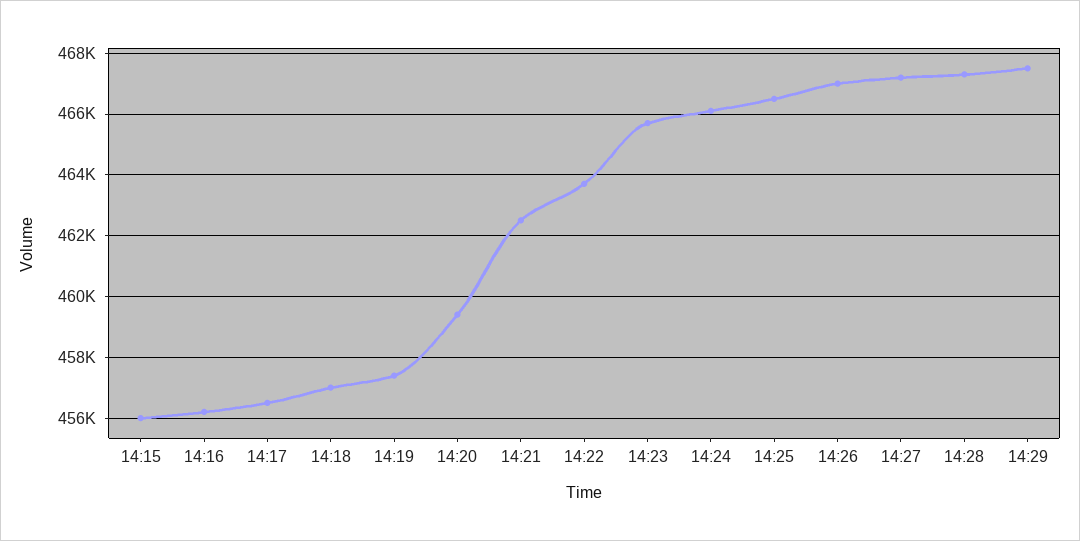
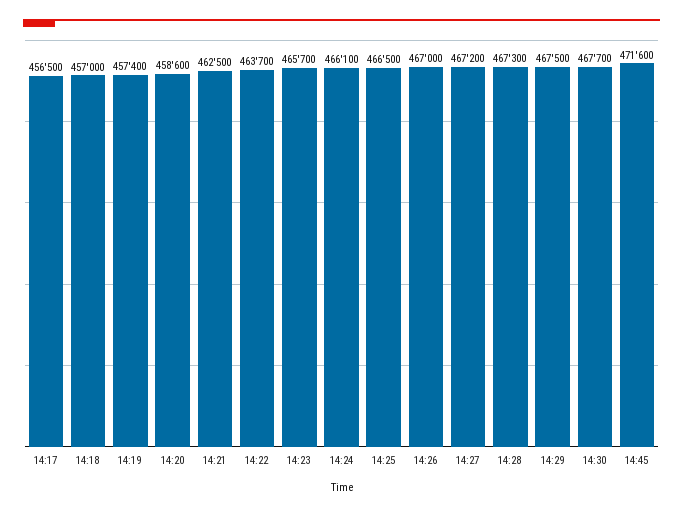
14:15: 456000 -> none
14:16: 456200 -> none
14:20: 459400 -> 458600
14:30: none -> 467700
14:45: none -> 471600

